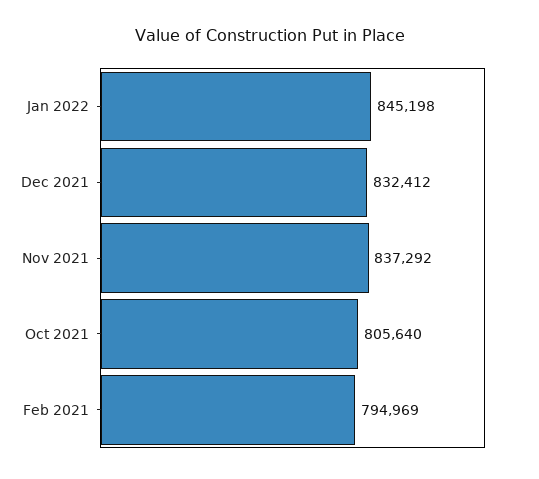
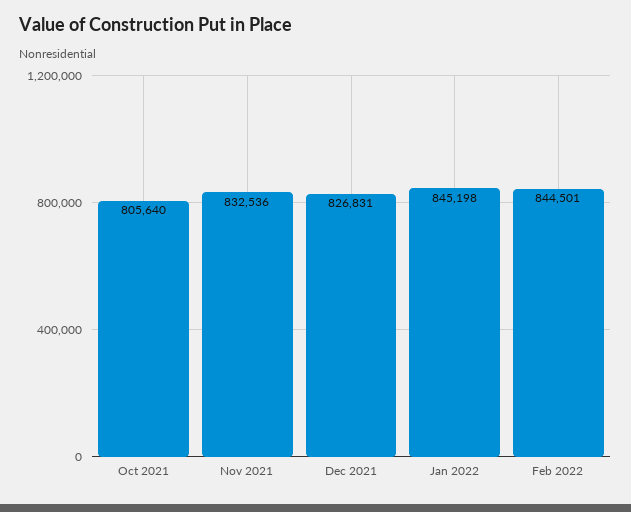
Dec 2021: 832412 -> 826831
Nov 2021: 837292 -> 832536
Feb 2021: 794969 -> none
Feb 2022: none -> 844501

